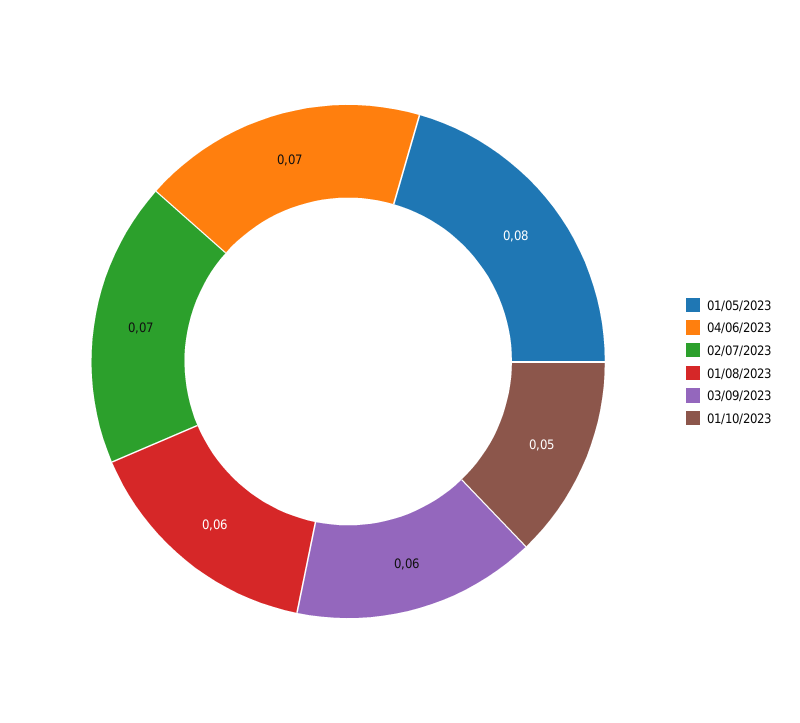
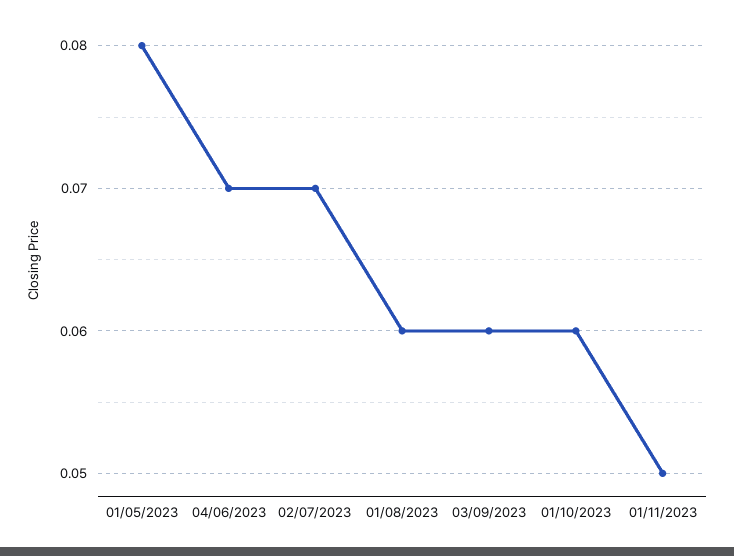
01/10/2023: 0.05 -> 0.06
01/11/2023: none -> 0.05

